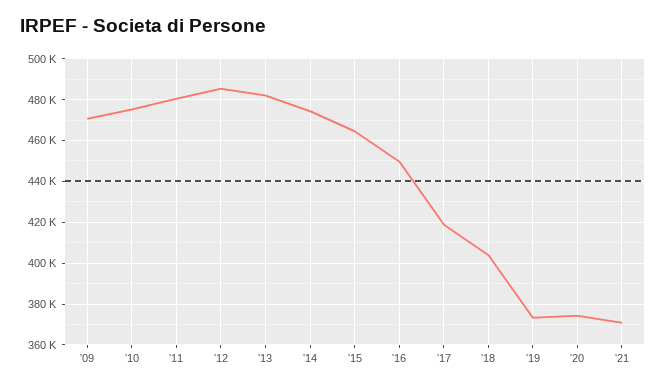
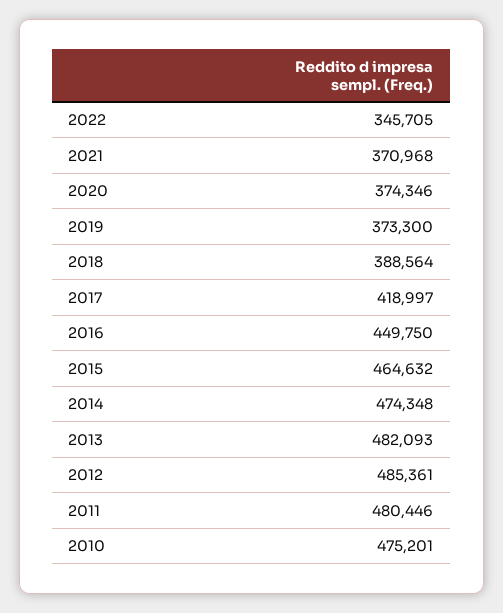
'09: 470000 -> none
'18: 405000 -> 388564
2022: none -> 345705

